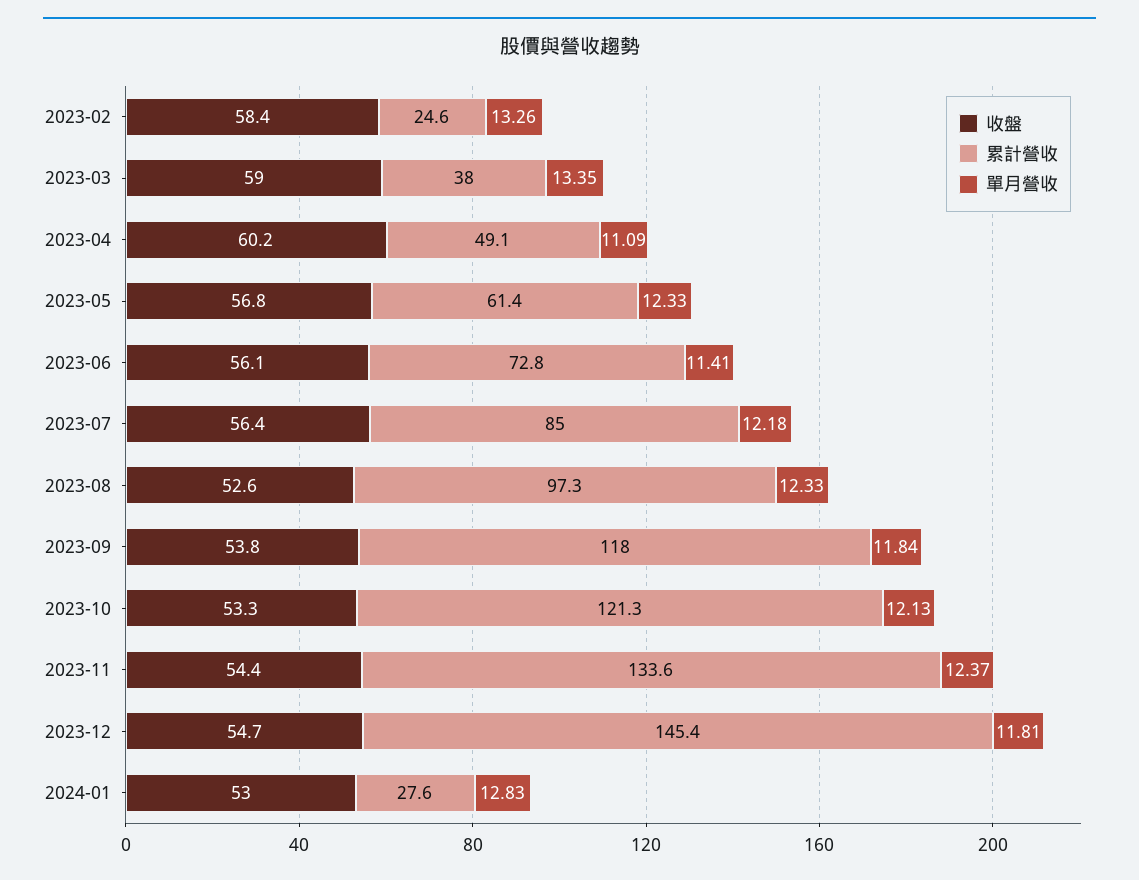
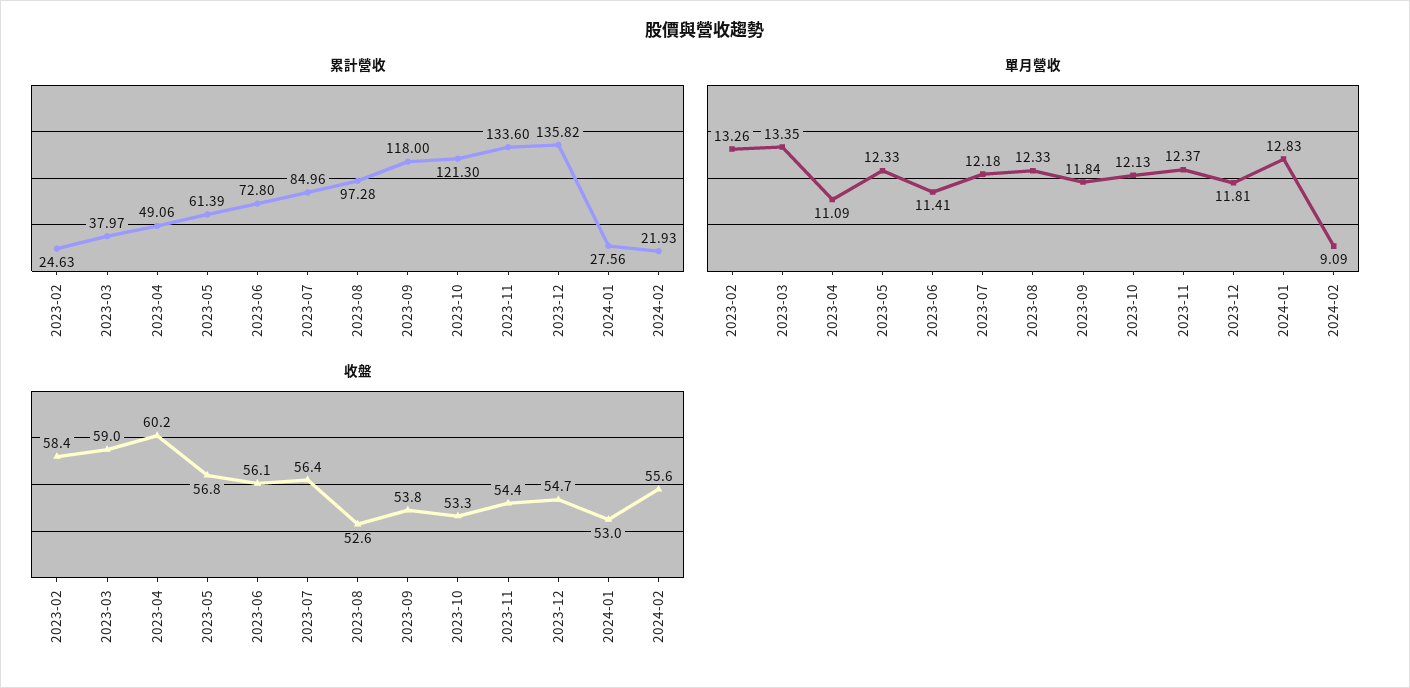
累計營收, 2023-12: 145.4 -> 135.82
累計營收, 2024-02: none -> 21.93
單月營收, 2024-02: none -> 9.09
收盤, 2024-02: none -> 55.6

